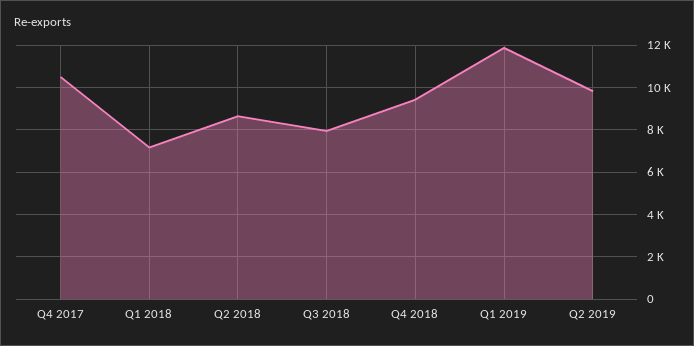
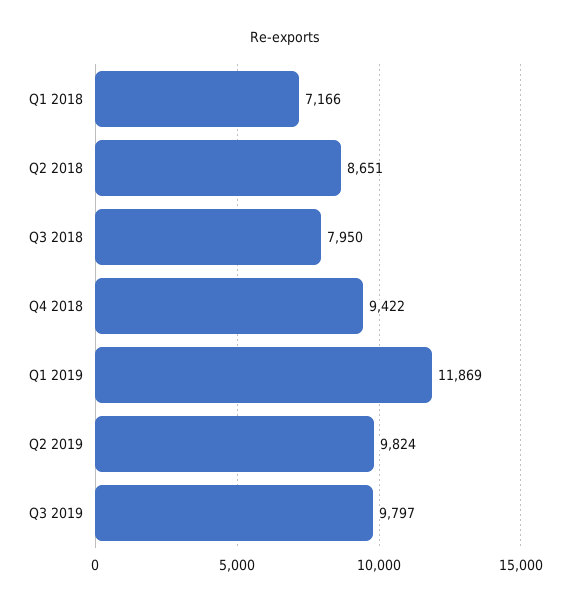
Q4 2017: 10500 -> none
Q3 2019: none -> 9797

